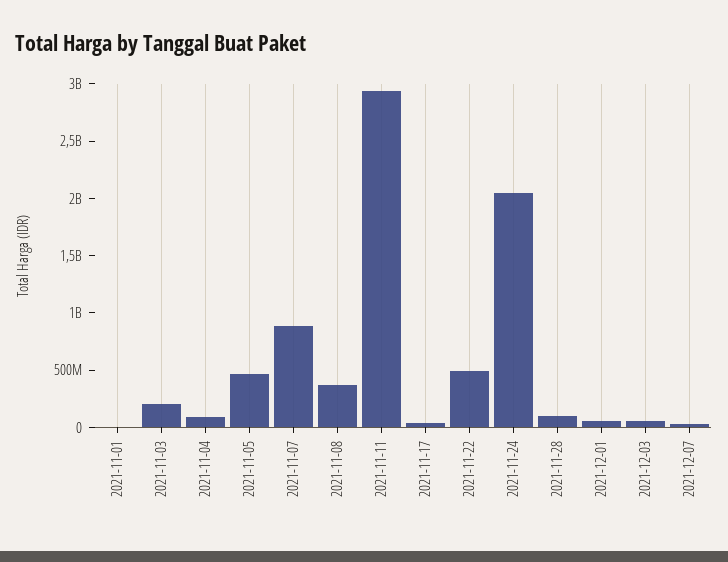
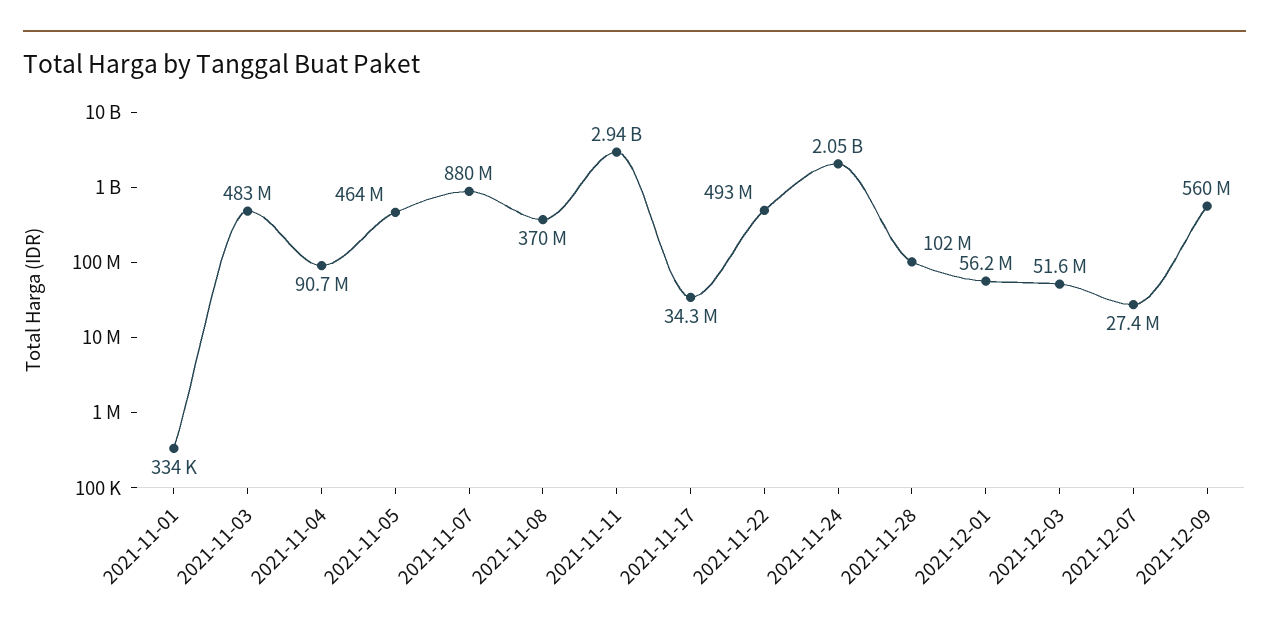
2021-11-03: 200000000 -> 483000000
2021-12-09: none -> 560000000

